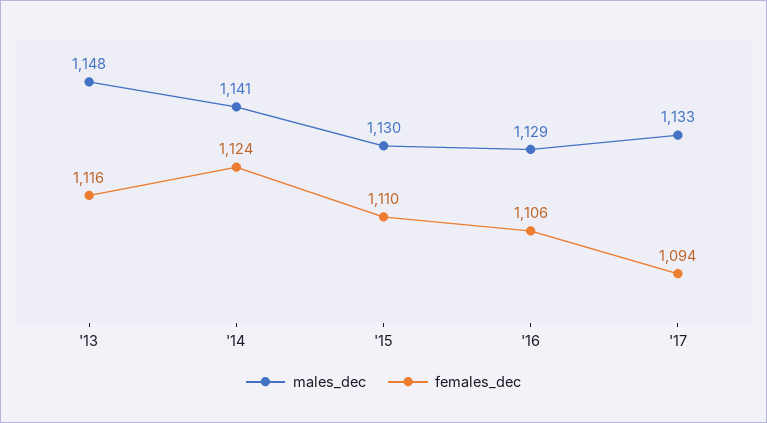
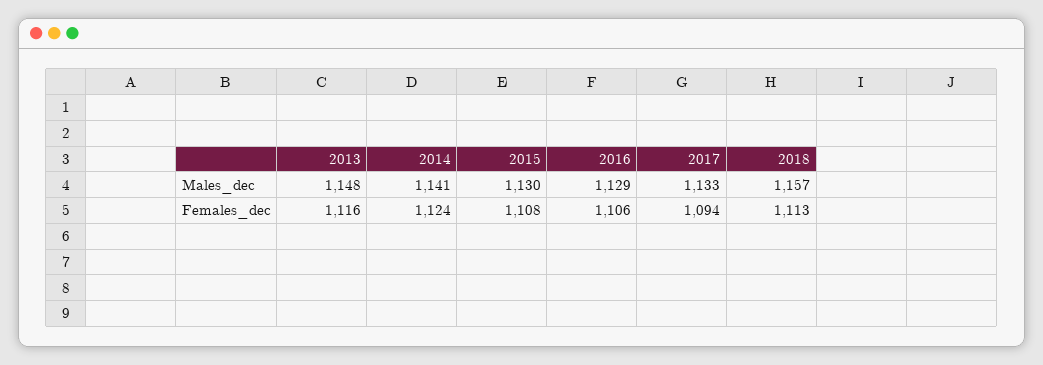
females_dec, '15: 1110 -> 1108
males_dec, 2018: none -> 1157
females_dec, 2018: none -> 1113

